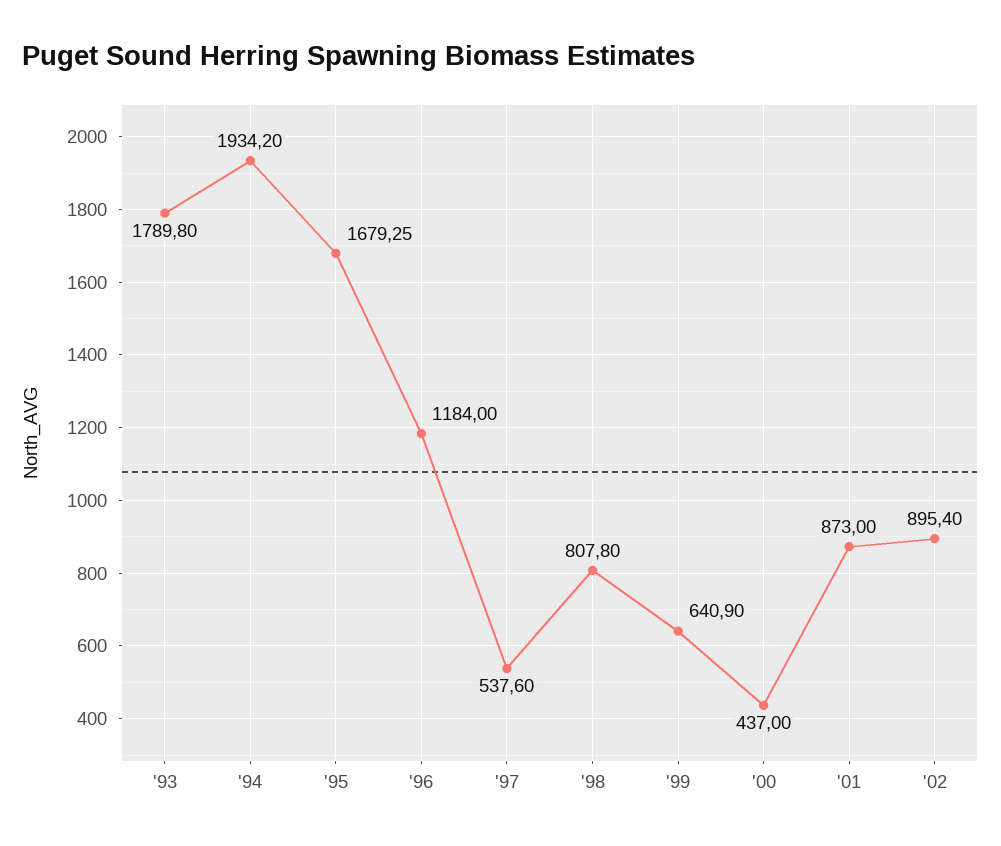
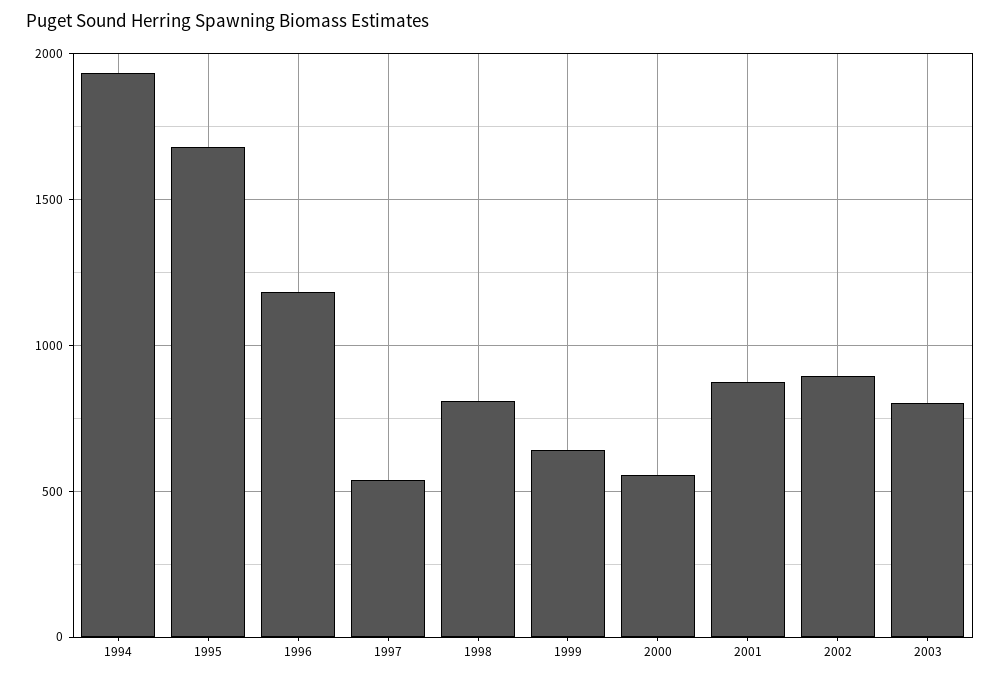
'93: 1789.8 -> none
'00: 437 -> 550
2003: none -> 800

